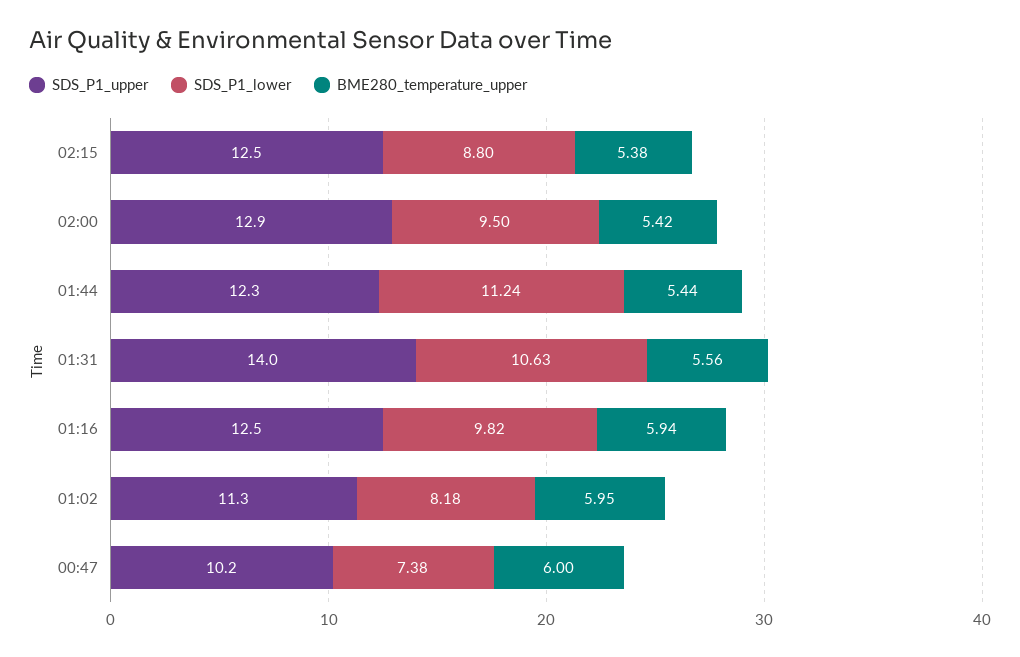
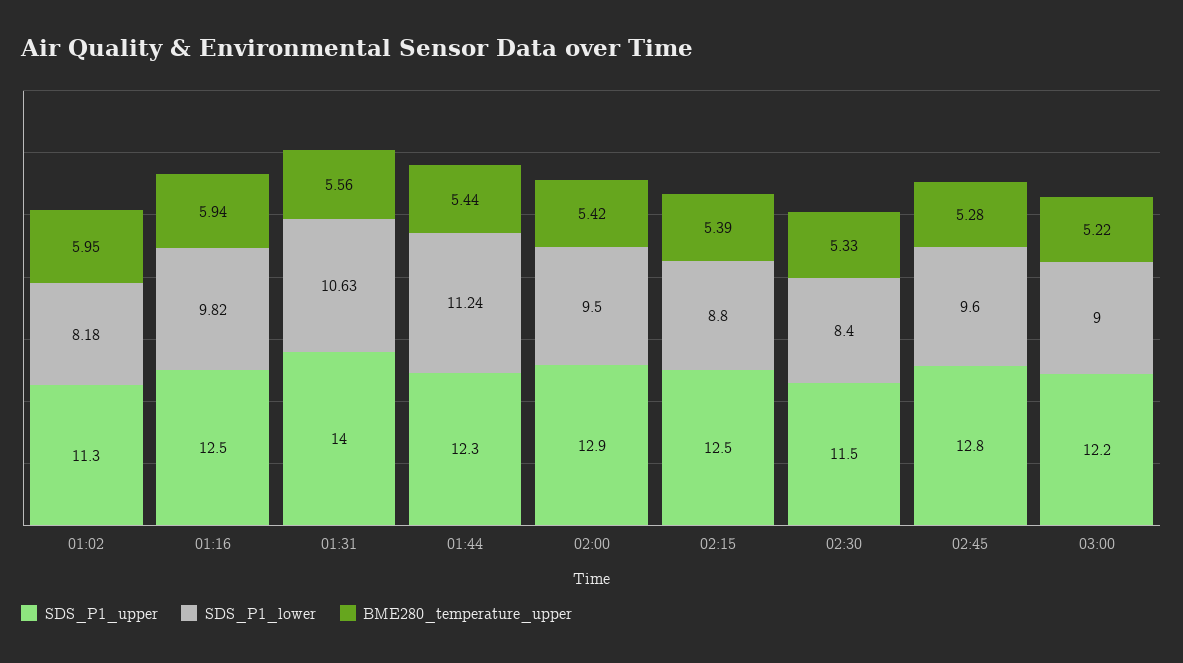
BME280_temperature_upper, 02:15: 5.38 -> 5.39
SDS_P1_upper, 00:47: 10.2 -> none
SDS_P1_lower, 00:47: 7.38 -> none
BME280_temperature_upper, 00:47: 6 -> none
SDS_P1_upper, 02:30: none -> 11.5
SDS_P1_lower, 02:30: none -> 8.4
BME280_temperature_upper, 02:30: none -> 5.33
SDS_P1_upper, 02:45: none -> 12.8
SDS_P1_lower, 02:45: none -> 9.6
BME280_temperature_upper, 02:45: none -> 5.28
SDS_P1_upper, 03:00: none -> 12.2
SDS_P1_lower, 03:00: none -> 9
BME280_temperature_upper, 03:00: none -> 5.22

